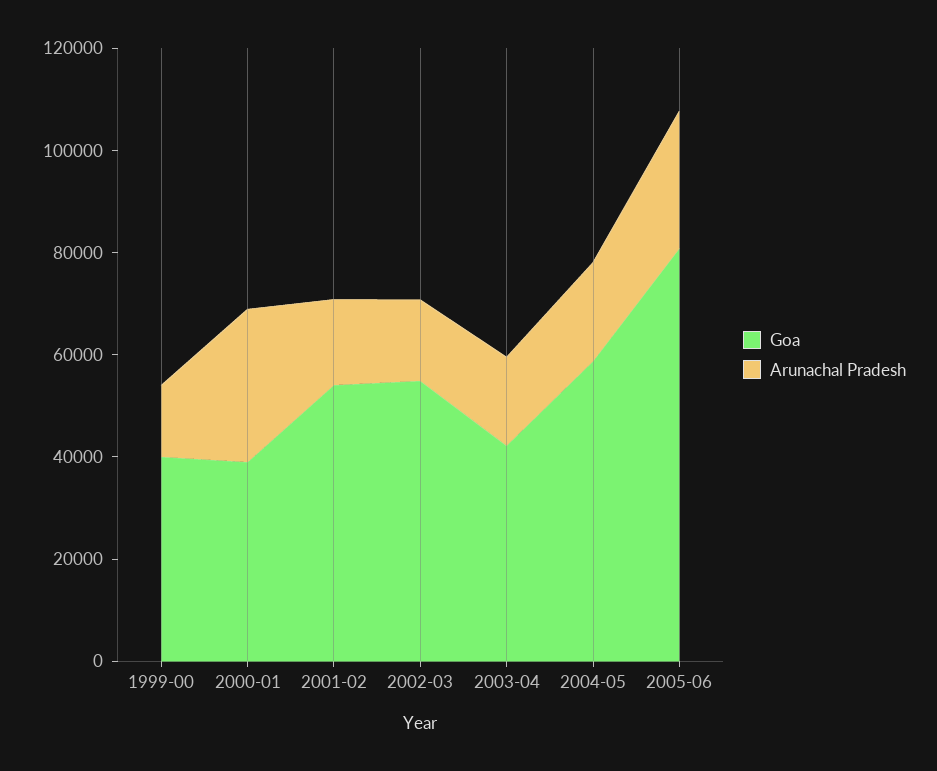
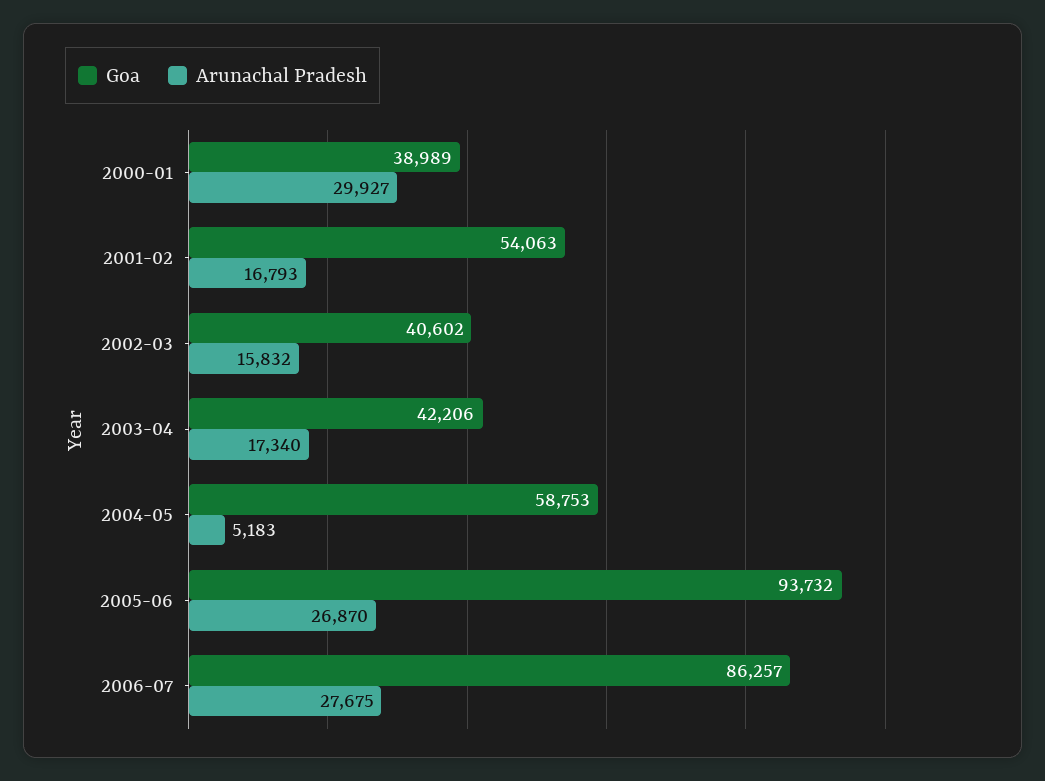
Goa, 1999-00: 40000 -> none
Arunachal Pradesh, 1999-00: 15000 -> none
Goa, 2002-03: 55000 -> 40602
Arunachal Pradesh, 2004-05: 20000 -> 5183
Goa, 2005-06: 80000 -> 93732
Goa, 2006-07: none -> 86257
Arunachal Pradesh, 2006-07: none -> 27675

